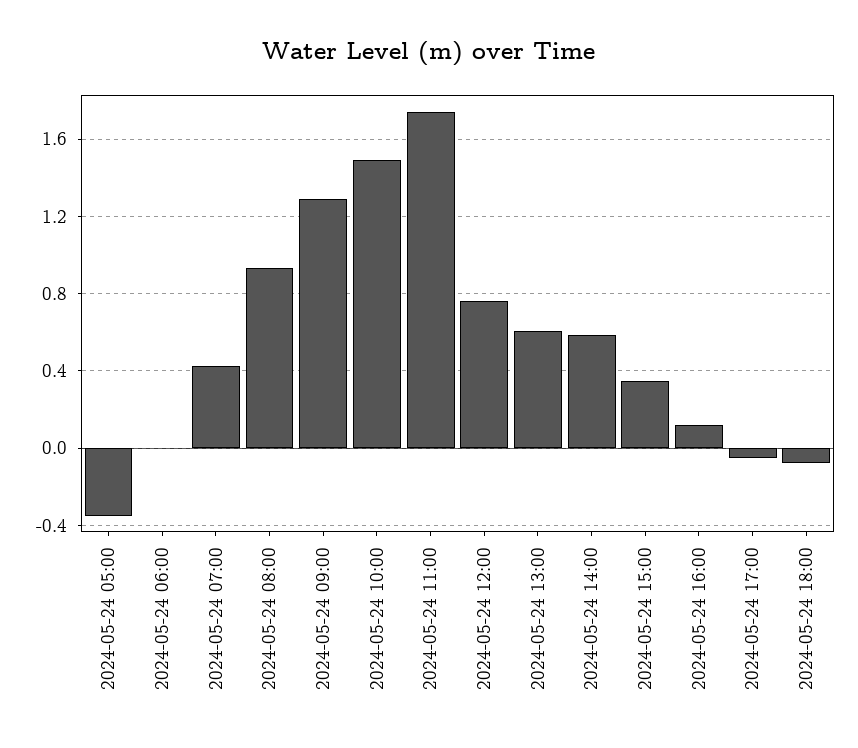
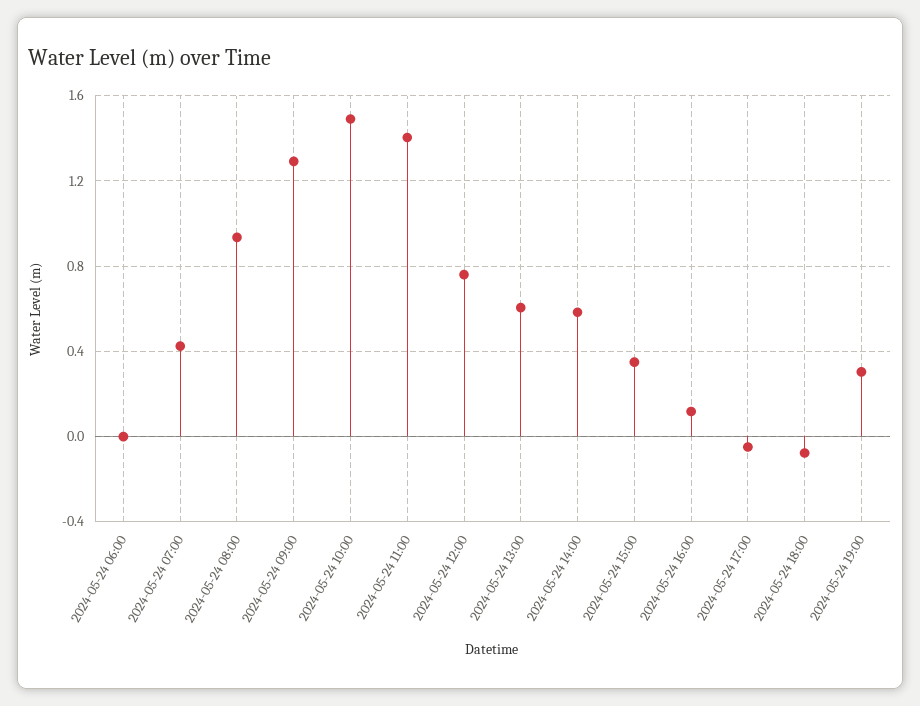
2024-05-24 05:00: -0.35 -> none
2024-05-24 11:00: 1.75 -> 1.4
2024-05-24 19:00: none -> 0.3

